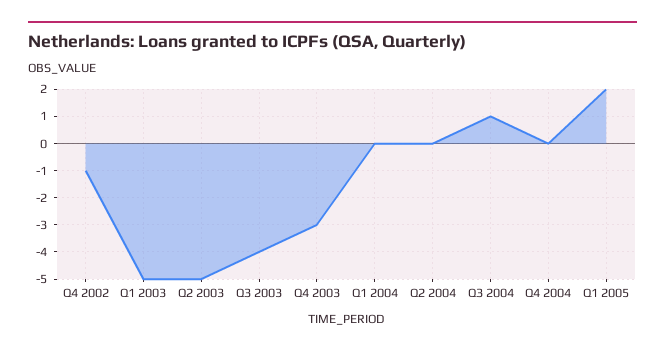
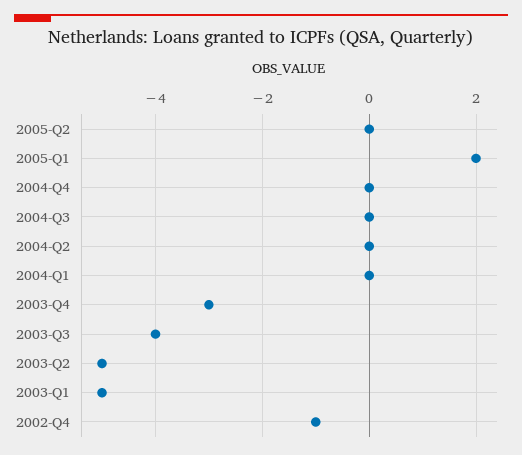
Q3 2004: 1 -> 0
2005-Q2: none -> 0

